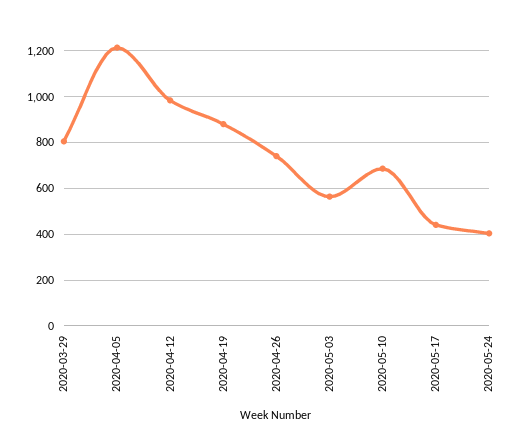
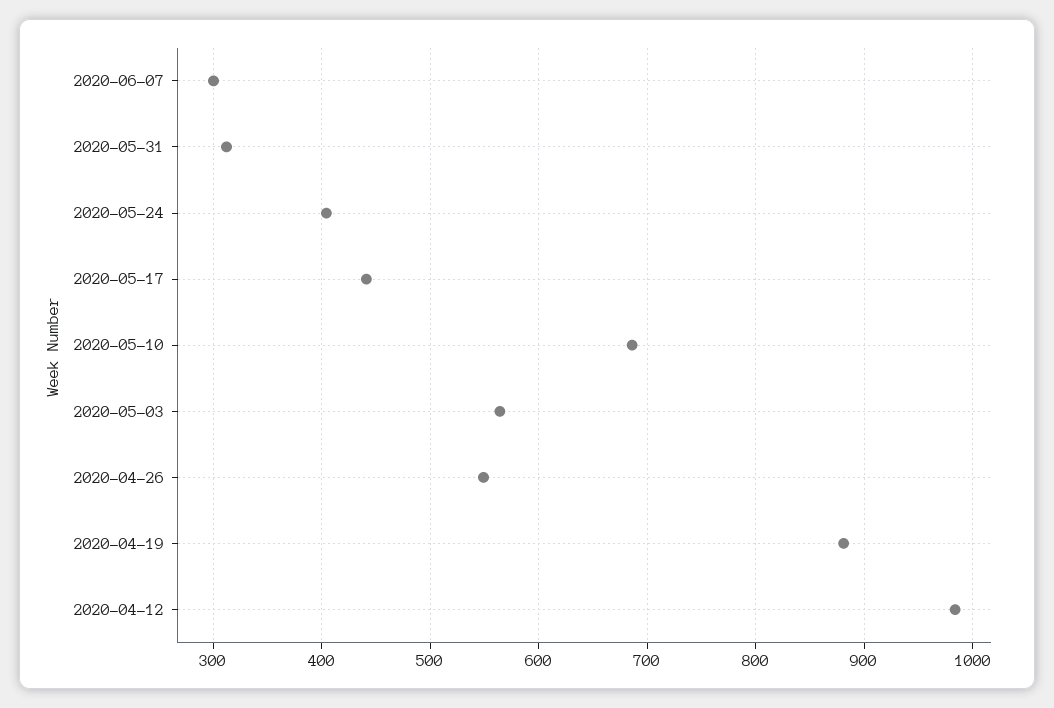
2020-03-29: 800 -> none
2020-04-05: 1200 -> none
2020-04-26: 750 -> 550
2020-06-07: none -> 300
2020-05-31: none -> 310

